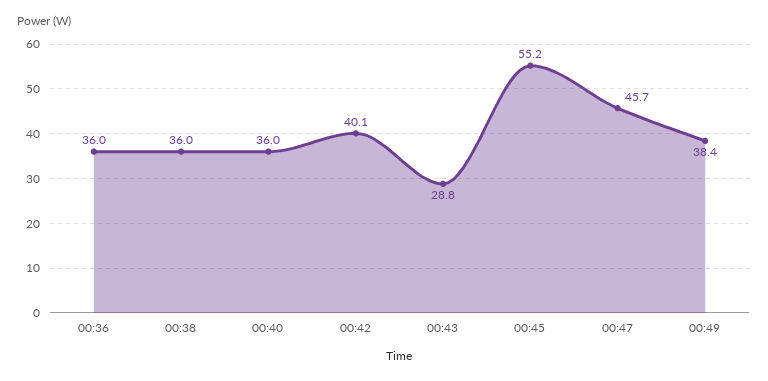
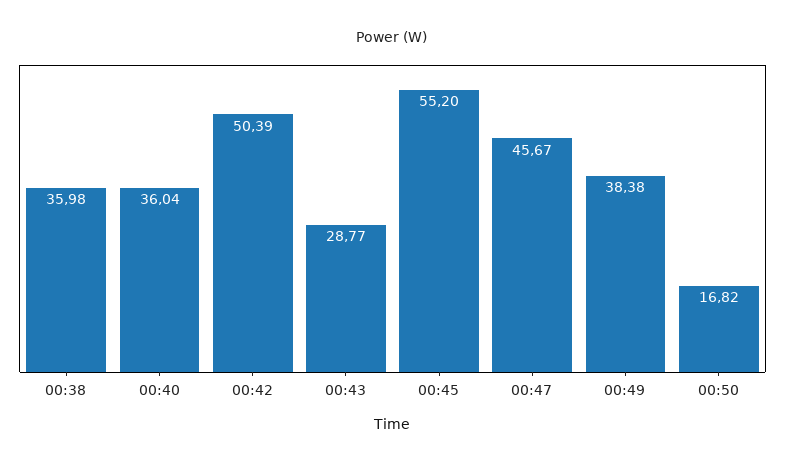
00:36: 36 -> none
00:42: 40.1 -> 50.39
00:50: none -> 16.82

